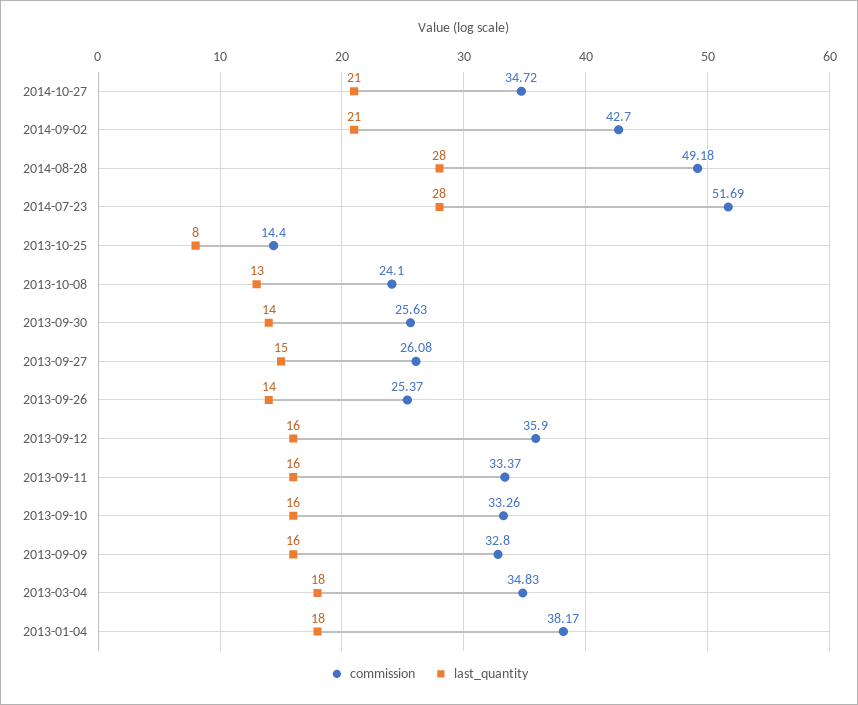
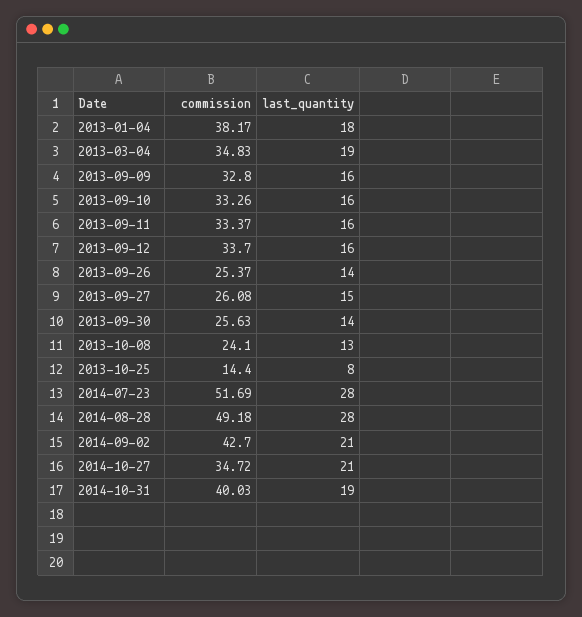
commission, 2013-09-12: 35.9 -> 33.7
last_quantity, 2013-03-04: 18 -> 19
commission, 2014-10-31: none -> 40.03
last_quantity, 2014-10-31: none -> 19

